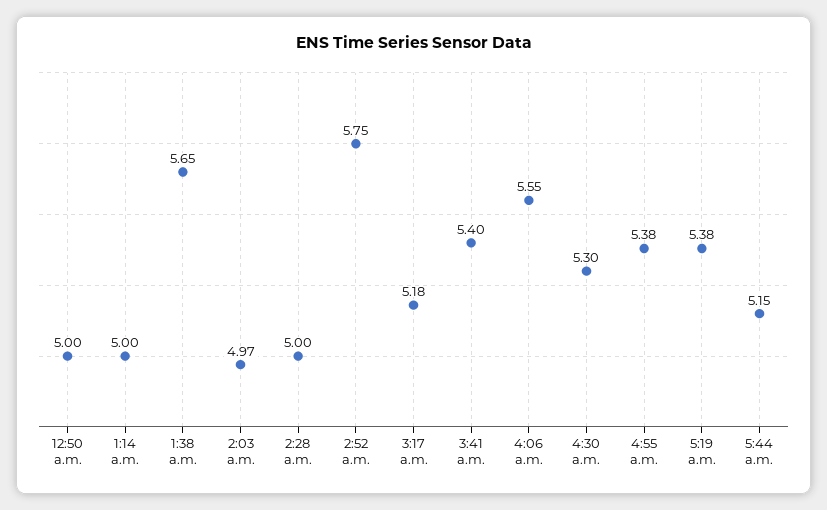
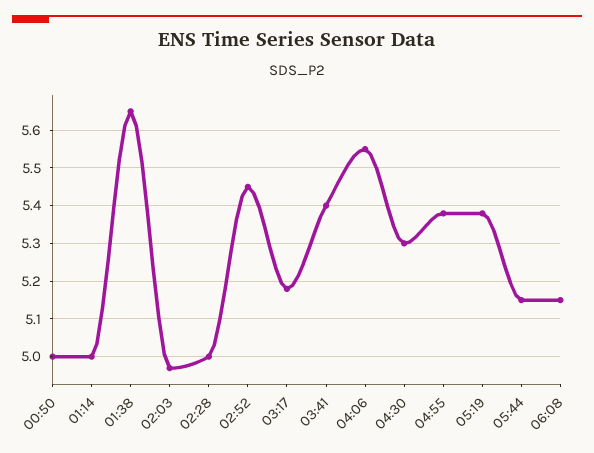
2:52 a.m.: 5.75 -> 5.45
06:08: none -> 5.15

